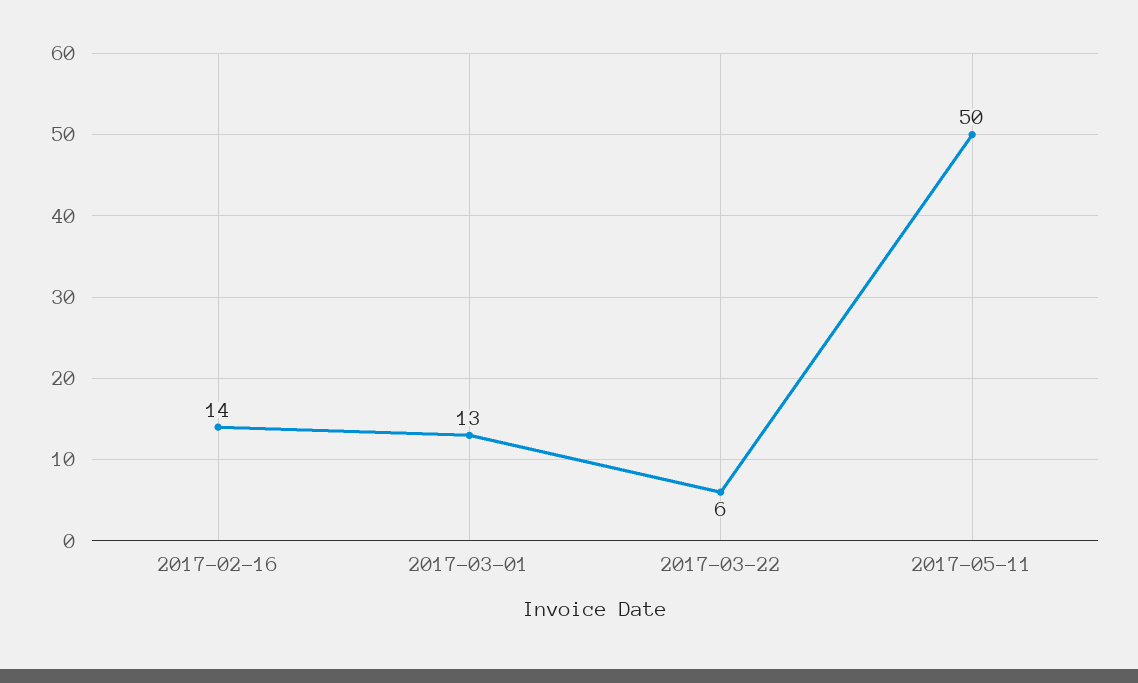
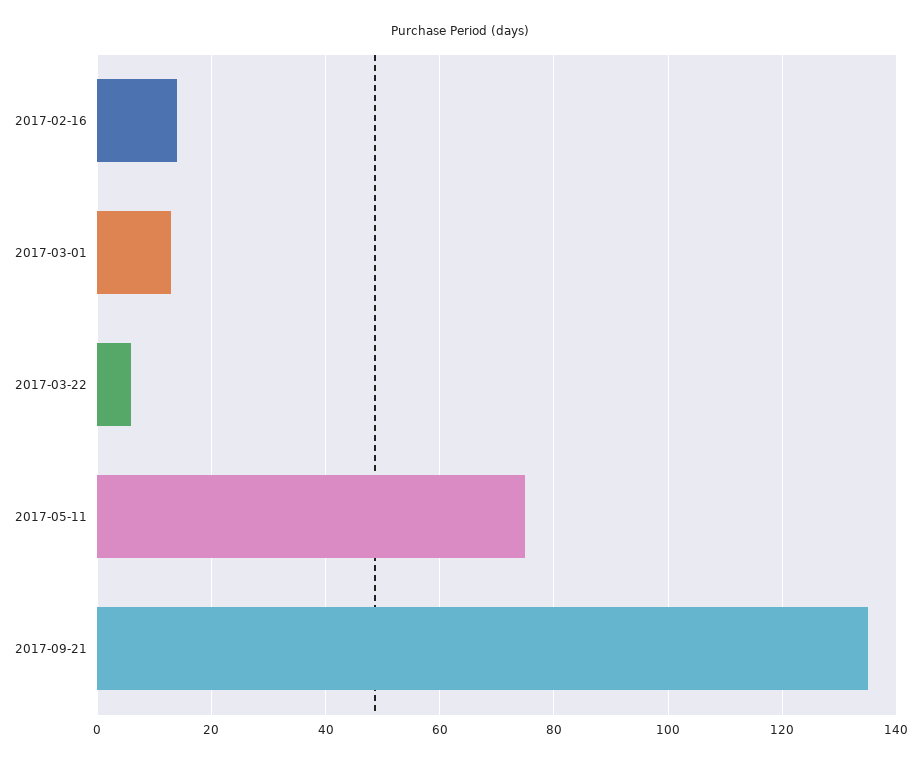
2017-05-11: 50 -> 75
2017-09-21: none -> 135

